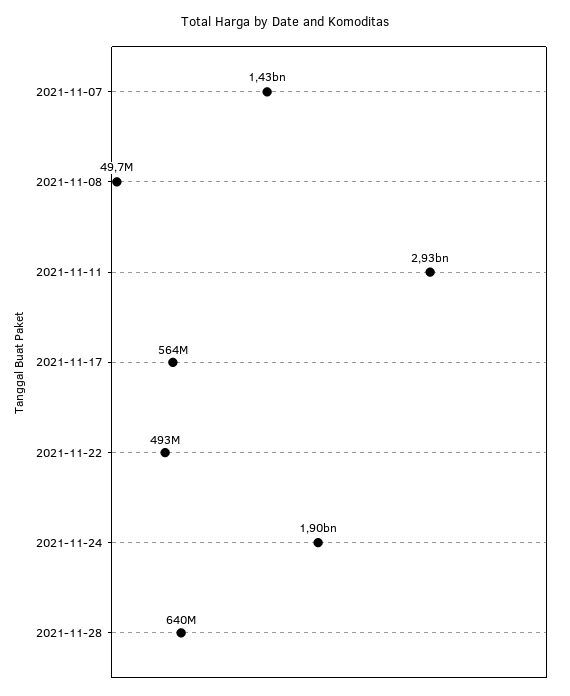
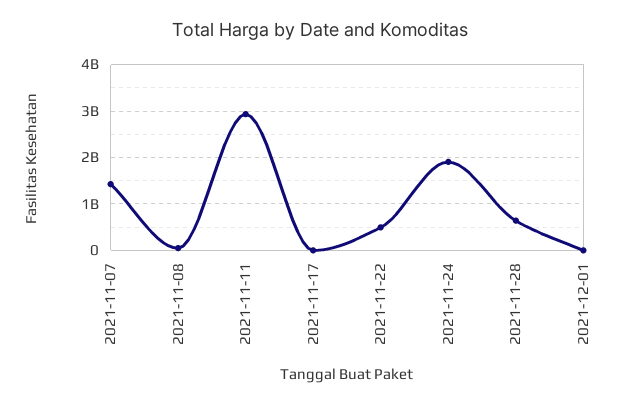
2021-11-17: 564000000 -> 0
2021-12-01: none -> 0

